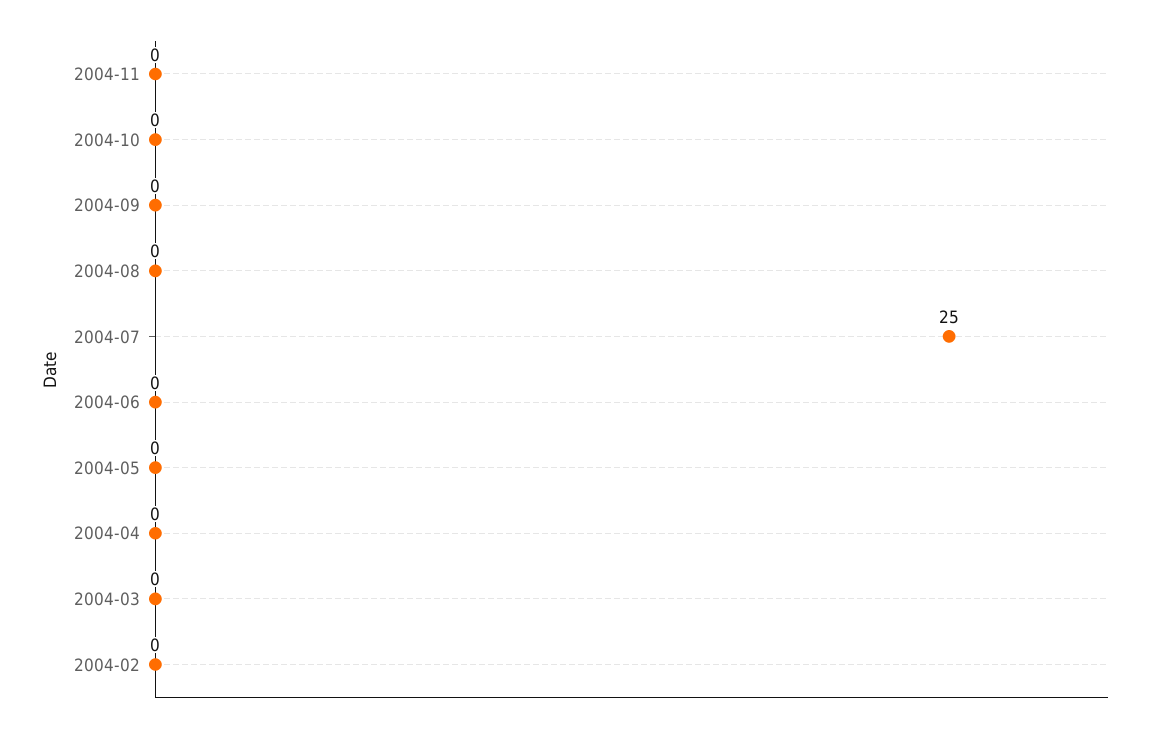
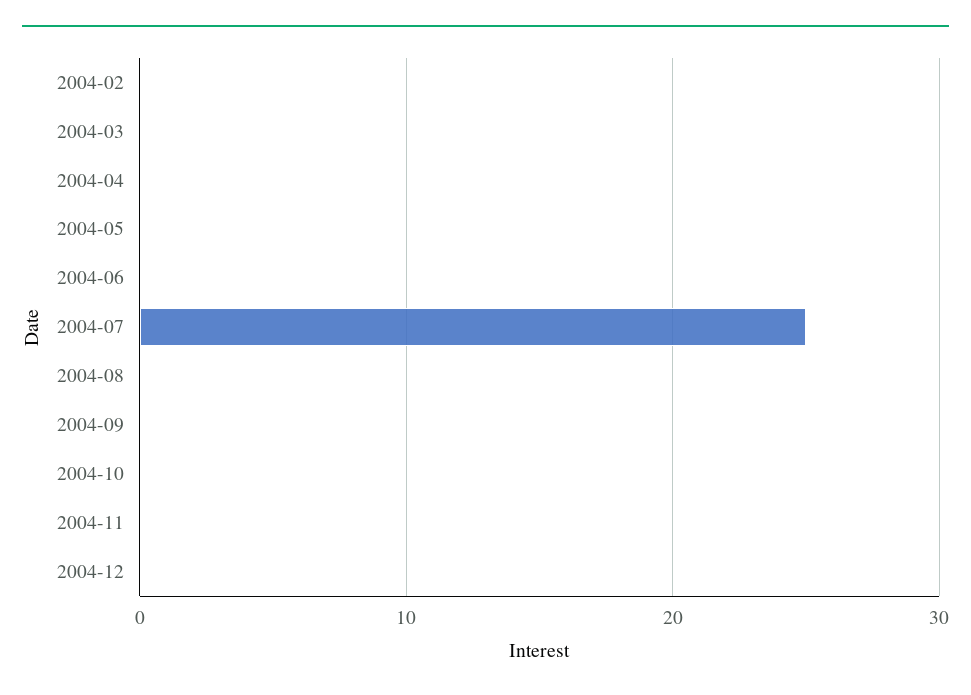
2004-12: none -> 0

